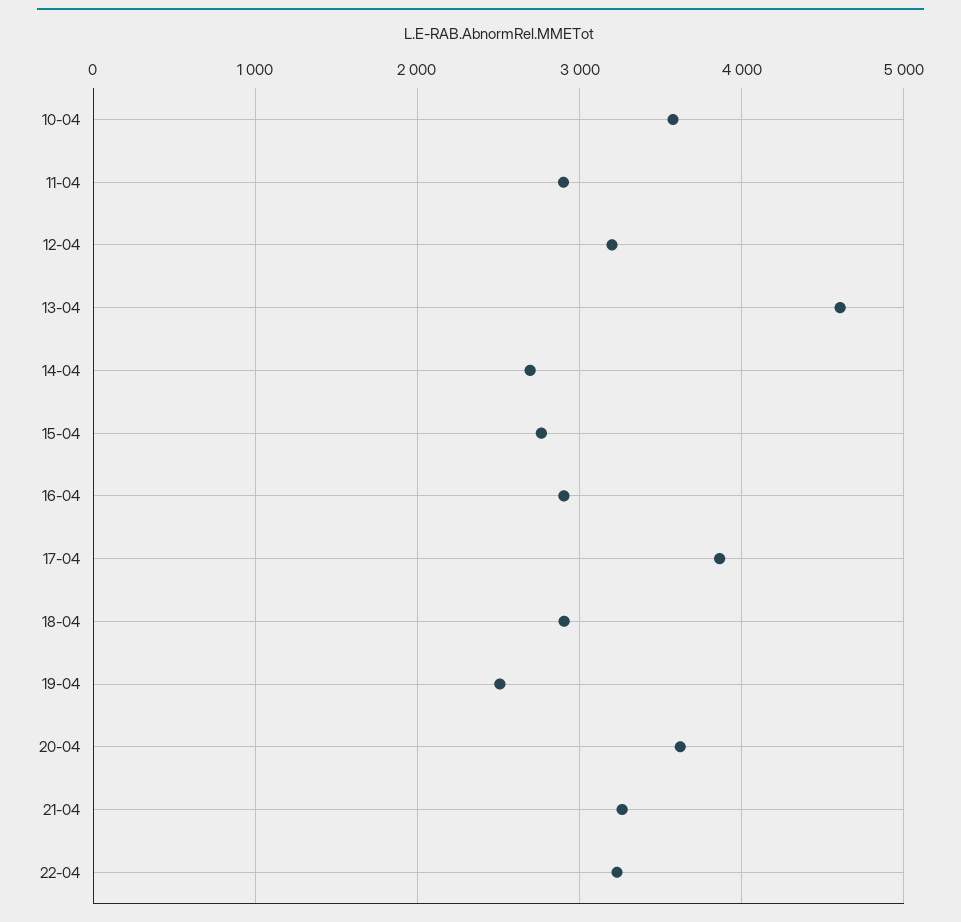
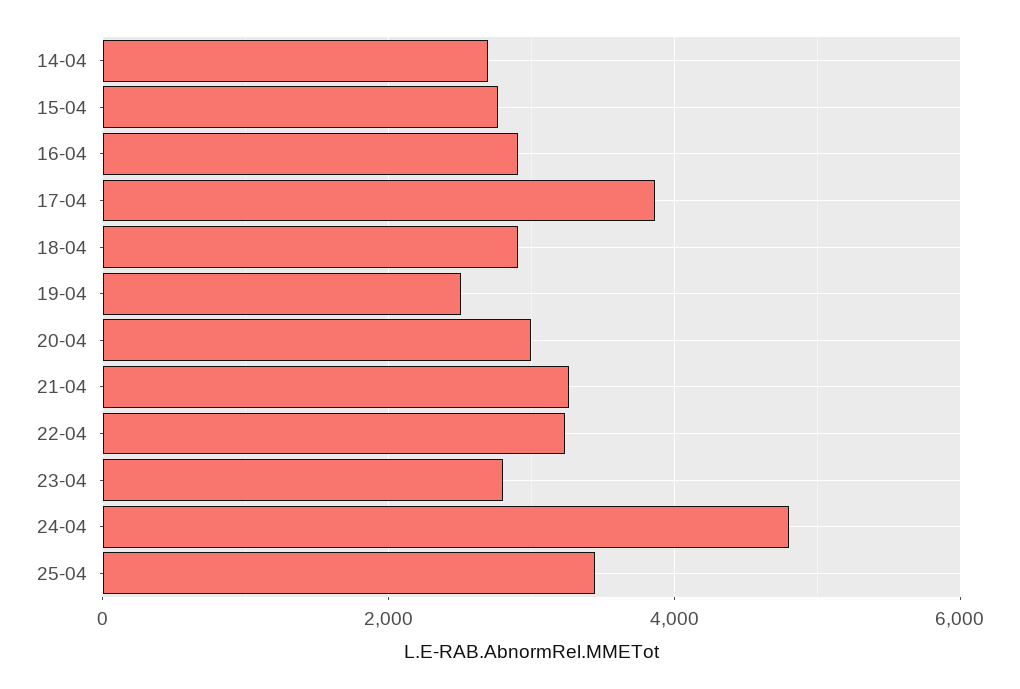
10-04: 3600 -> none
11-04: 2900 -> none
12-04: 3200 -> none
13-04: 4600 -> none
20-04: 3600 -> 3000
23-04: none -> 2800
24-04: none -> 4800
25-04: none -> 3400

